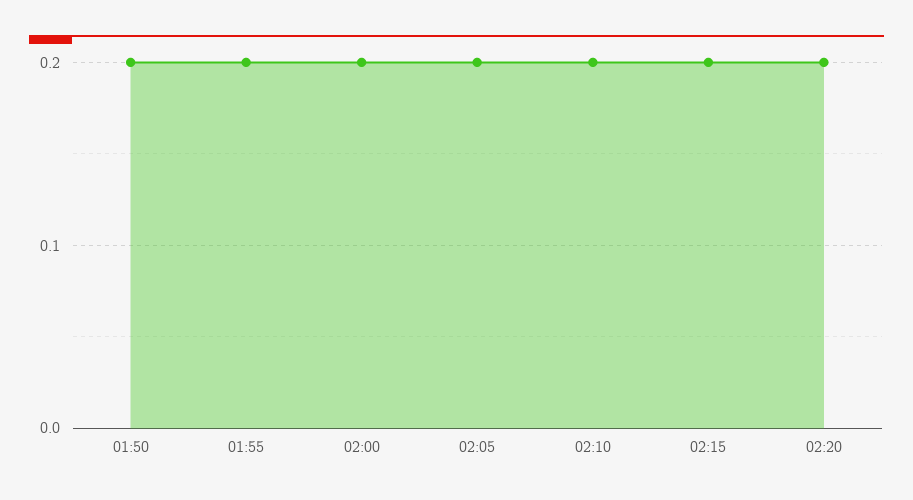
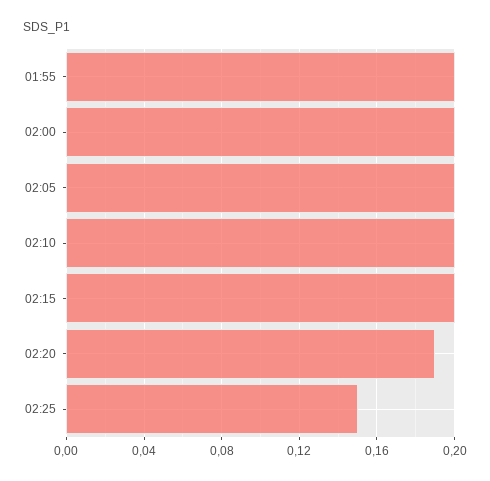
01:50: 0.2 -> none
02:20: 0.2 -> 0.19
02:25: none -> 0.15

